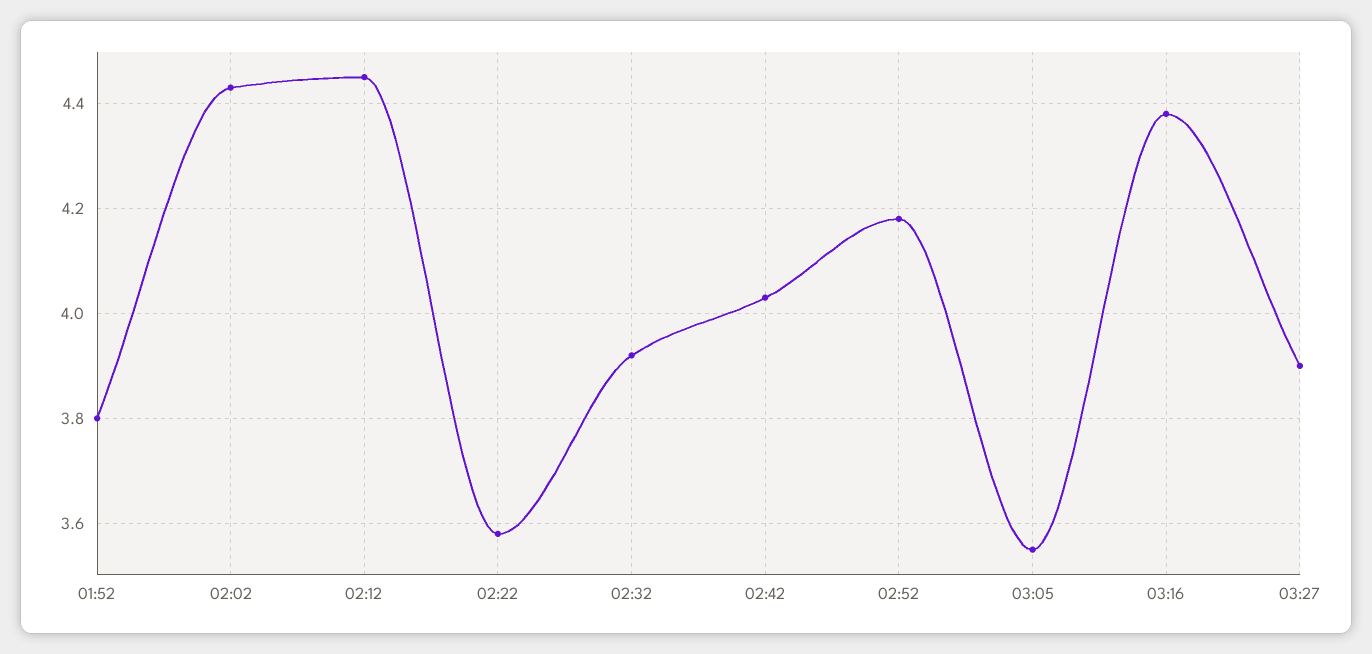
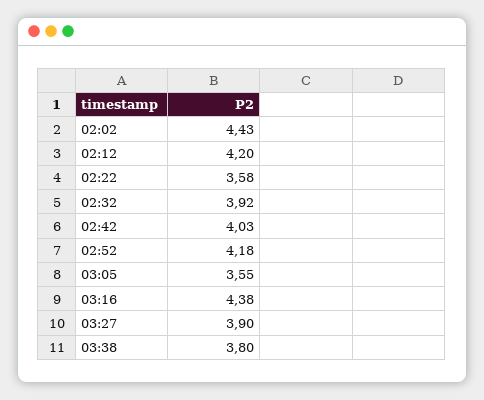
01:52: 3.8 -> none
02:12: 4.45 -> 4.2
03:38: none -> 3.8

